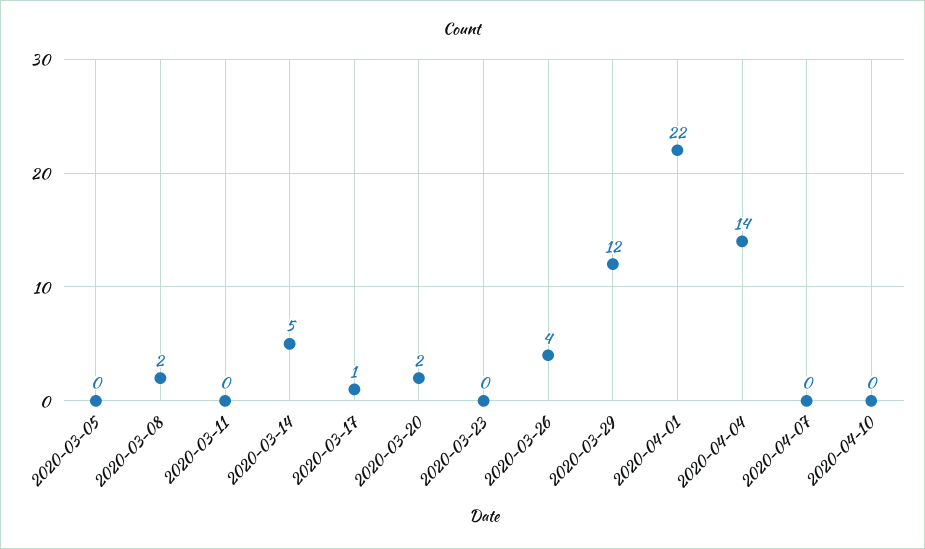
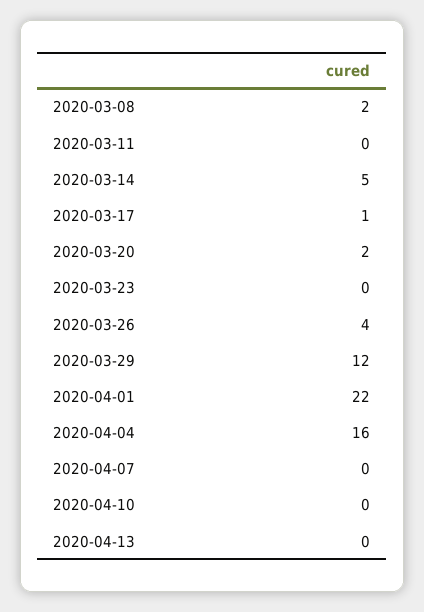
2020-03-05: 0 -> none
2020-04-04: 14 -> 16
2020-04-13: none -> 0

